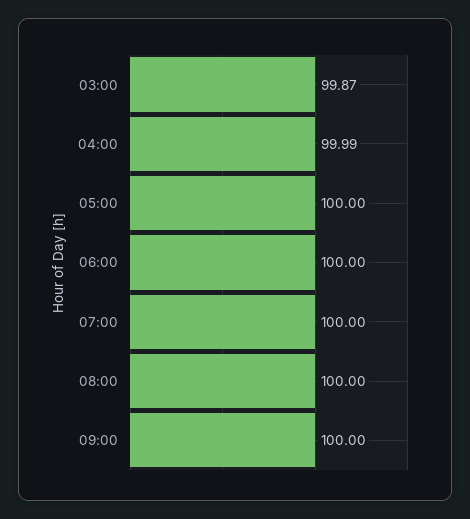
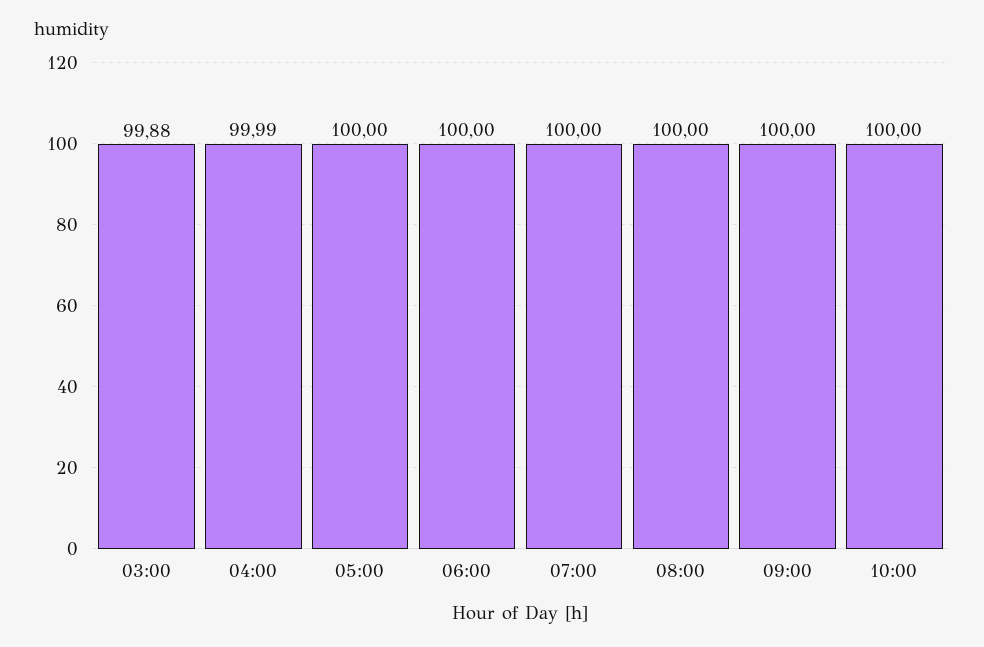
03:00: 99.87 -> 99.88
10:00: none -> 100

